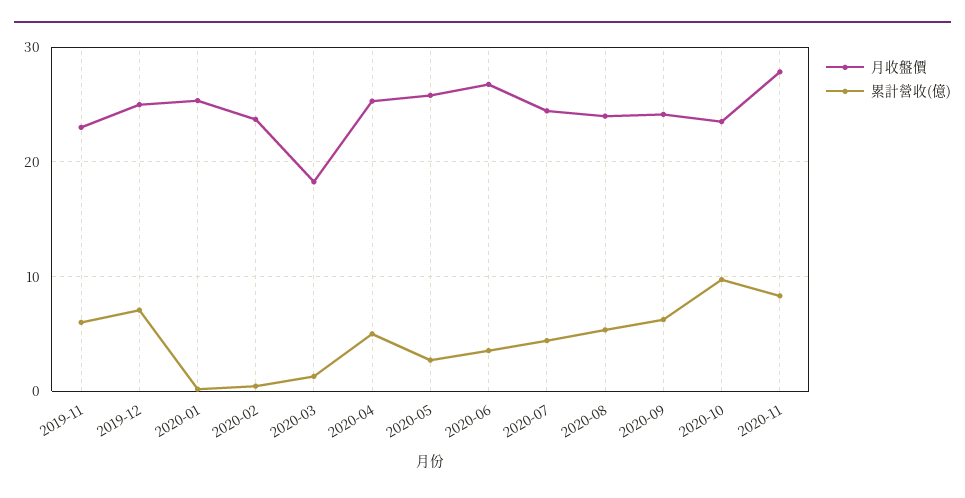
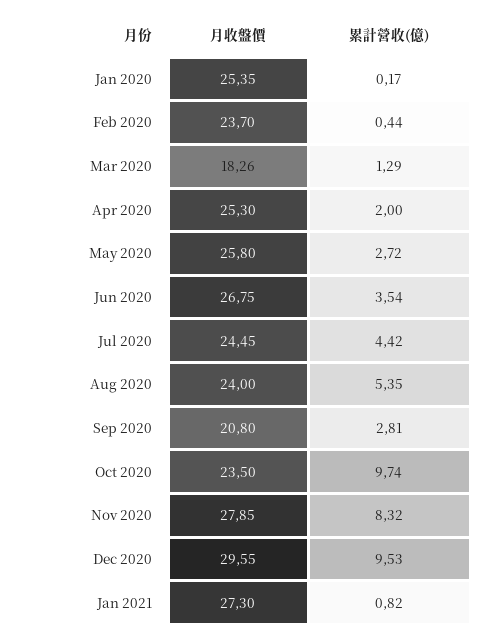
月收盤價, 2019-11: 23 -> none
累計營收(億), 2019-11: 6 -> none
月收盤價, 2019-12: 25 -> none
累計營收(億), 2019-12: 7 -> none
累計營收(億), 2020-04: 5 -> 2
月收盤價, 2020-09: 24 -> 20.8
累計營收(億), 2020-09: 6 -> 2.81
月收盤價, Dec 2020: none -> 29.55
累計營收(億), Dec 2020: none -> 9.53
月收盤價, Jan 2021: none -> 27.3
累計營收(億), Jan 2021: none -> 0.82

